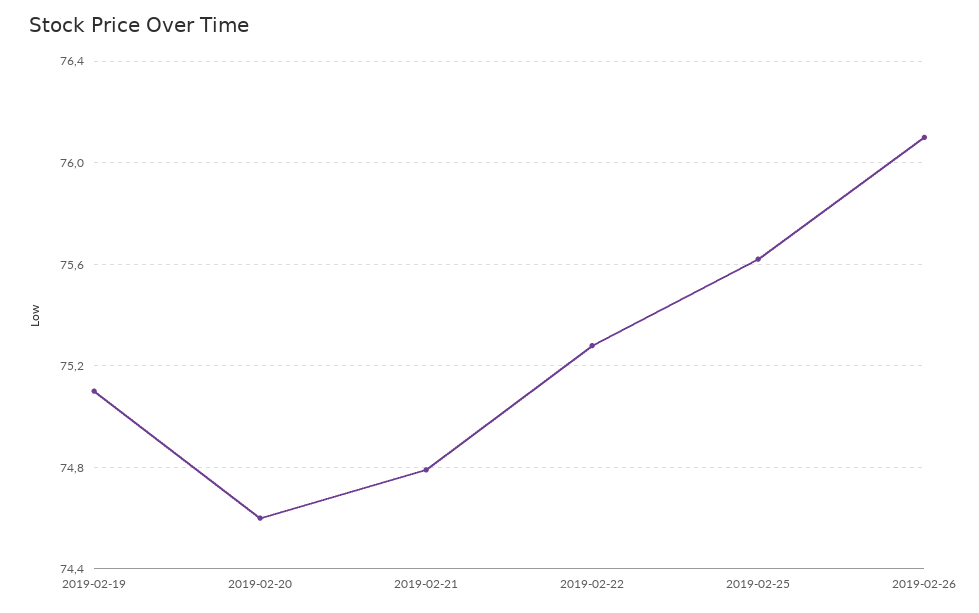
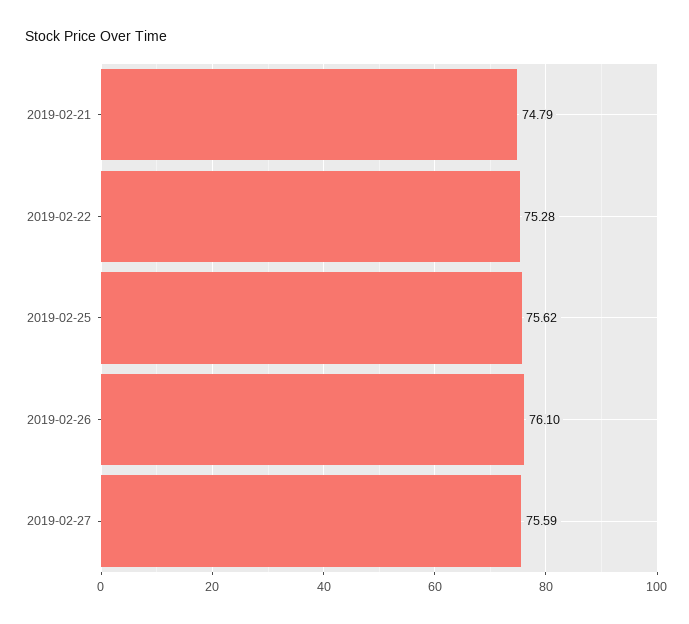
2019-02-19: 75.1 -> none
2019-02-20: 74.6 -> none
2019-02-27: none -> 75.59

